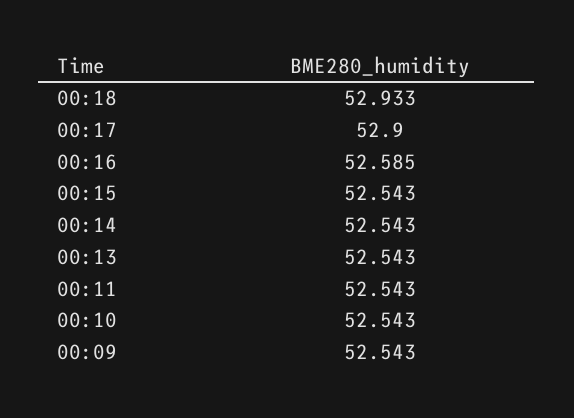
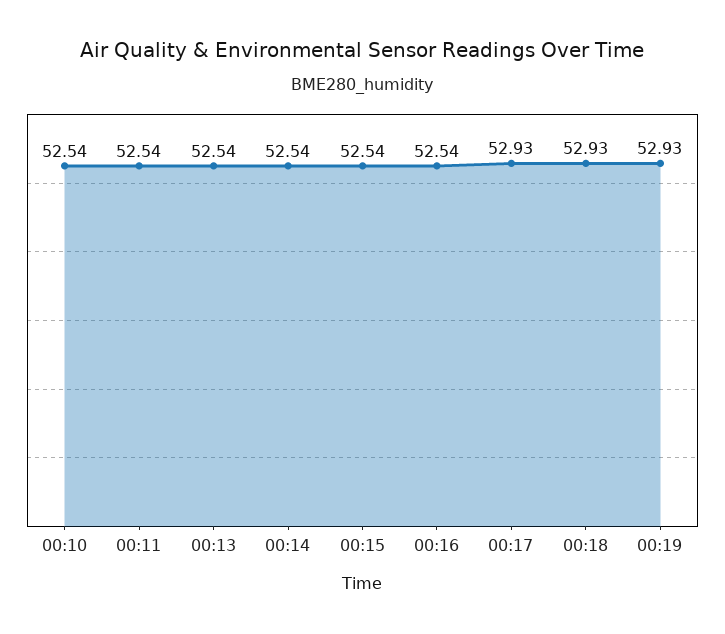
00:17: 52.9 -> 52.93
00:16: 52.585 -> 52.54
00:09: 52.543 -> none
00:19: none -> 52.93

